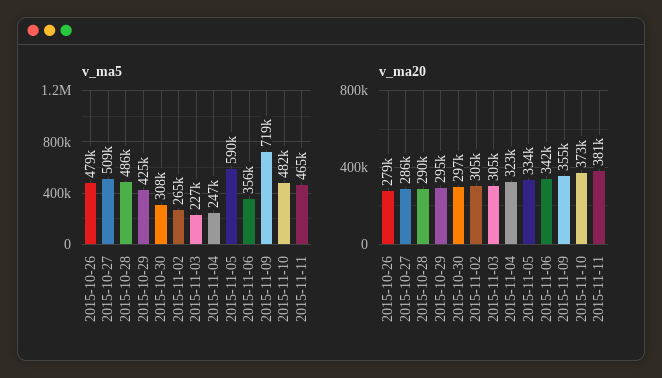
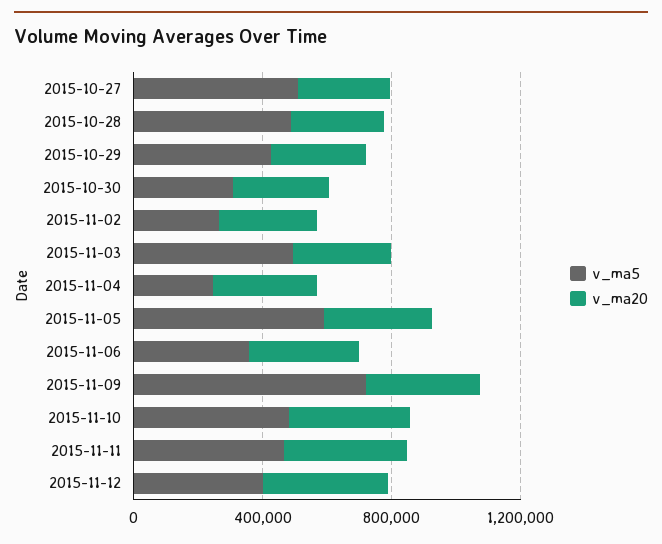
v_ma5, 2015-10-26: 479000 -> none
v_ma5, 2015-11-03: 227000 -> 500000
v_ma20, 2015-10-26: 279000 -> none
v_ma5, 2015-11-12: none -> 400000
v_ma20, 2015-11-12: none -> 400000

